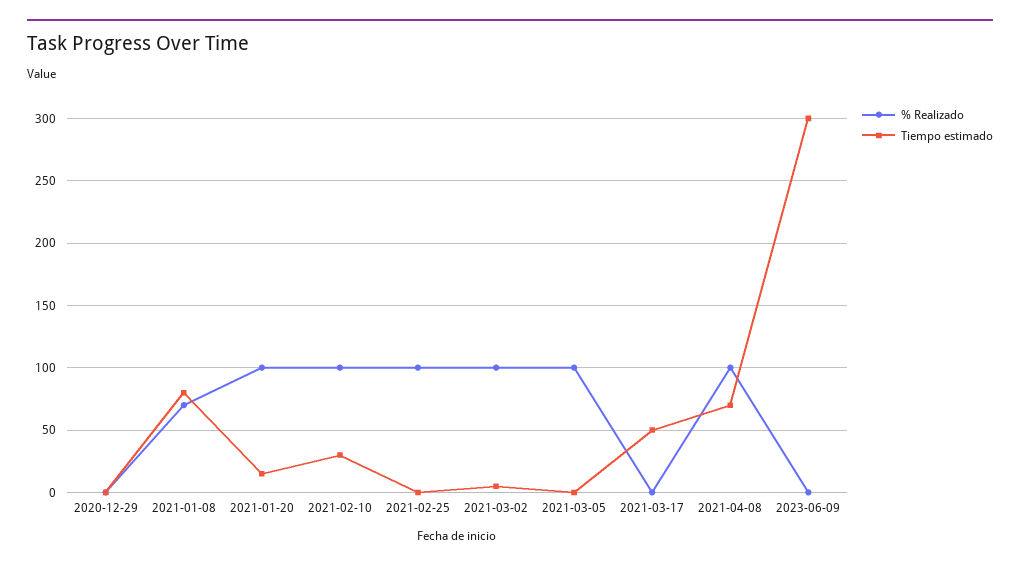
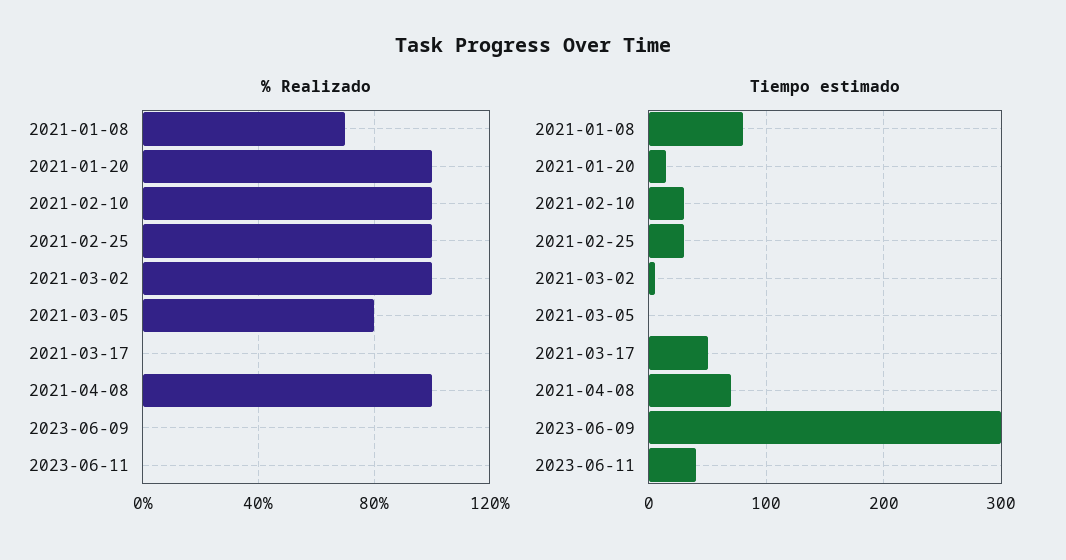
% Realizado, 2020-12-29: 0 -> none
Tiempo estimado, 2020-12-29: 0 -> none
Tiempo estimado, 2021-02-25: 0 -> 30
% Realizado, 2021-03-05: 100 -> 80
% Realizado, 2023-06-11: none -> 0
Tiempo estimado, 2023-06-11: none -> 40

